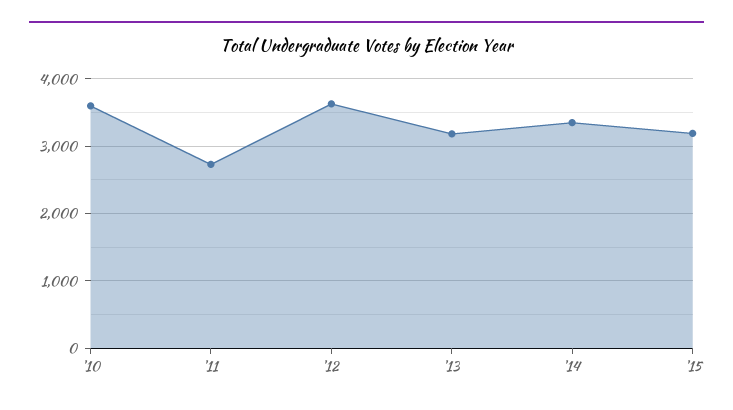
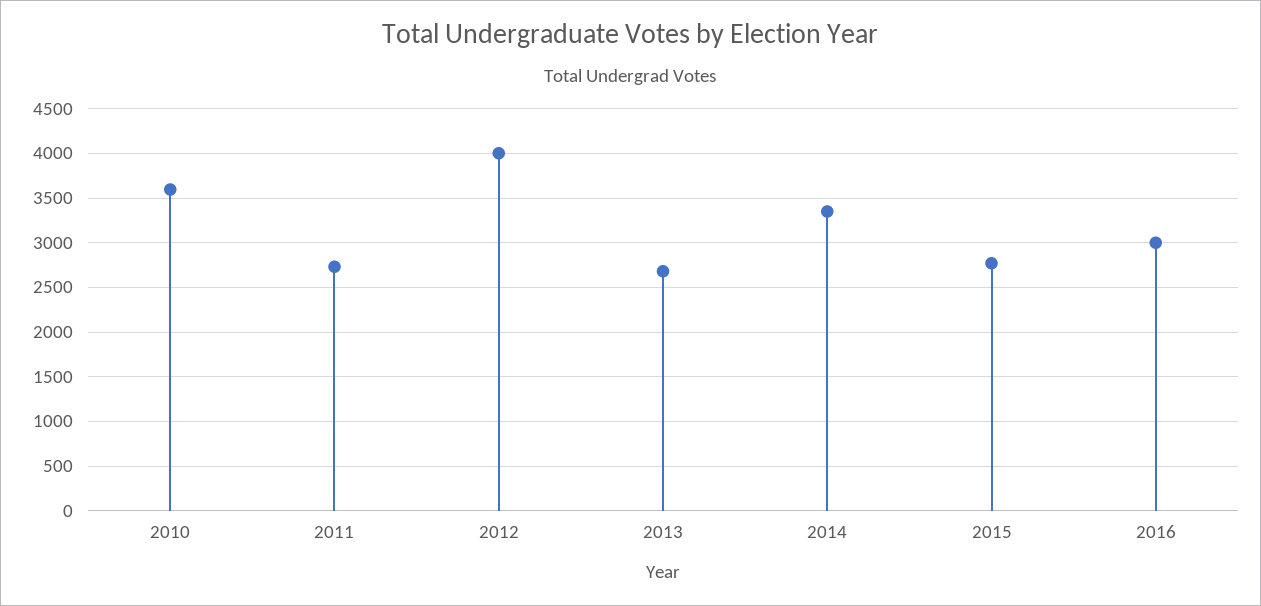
'12: 3600 -> 4000
'13: 3200 -> 2700
'15: 3200 -> 2800
2016: none -> 3000

